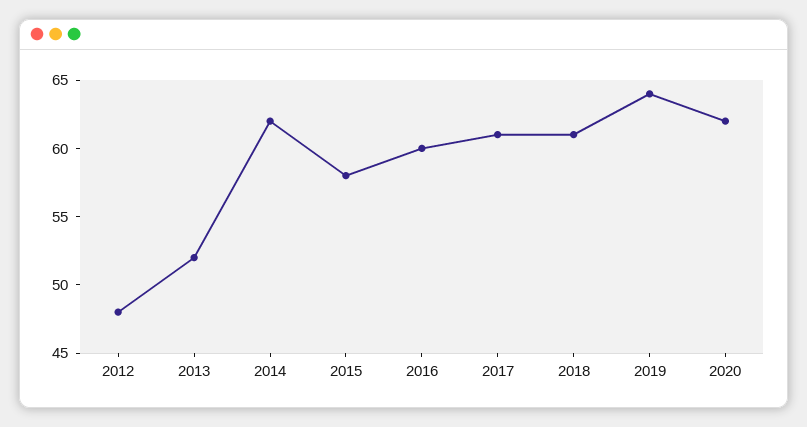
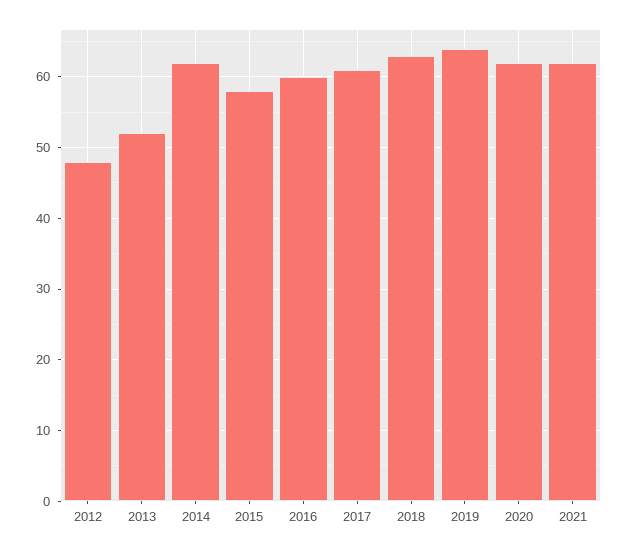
2018: 61 -> 63
2021: none -> 62

